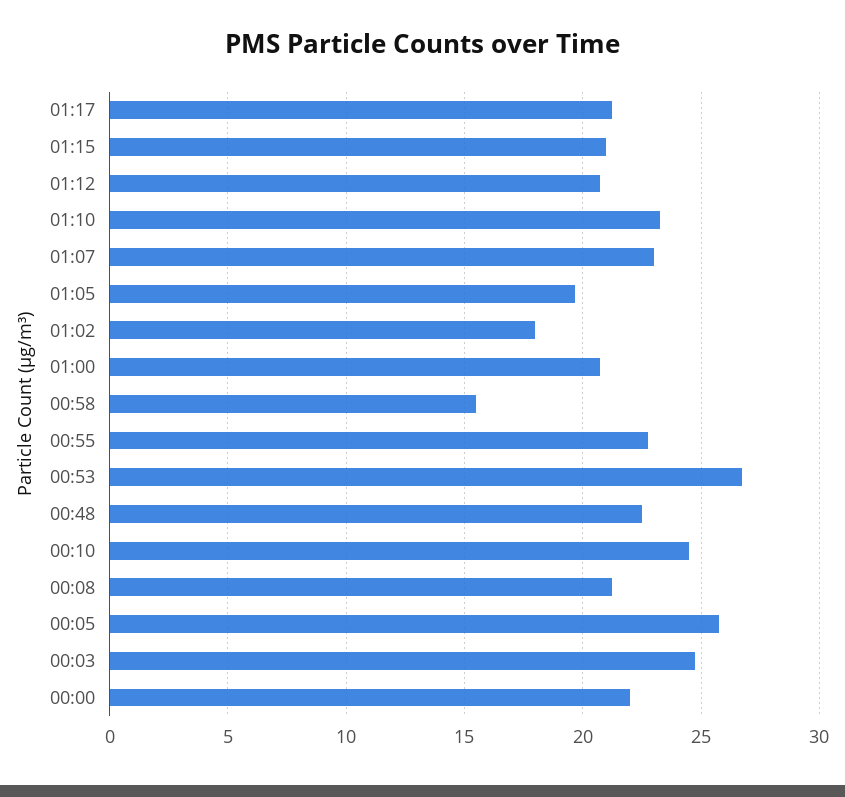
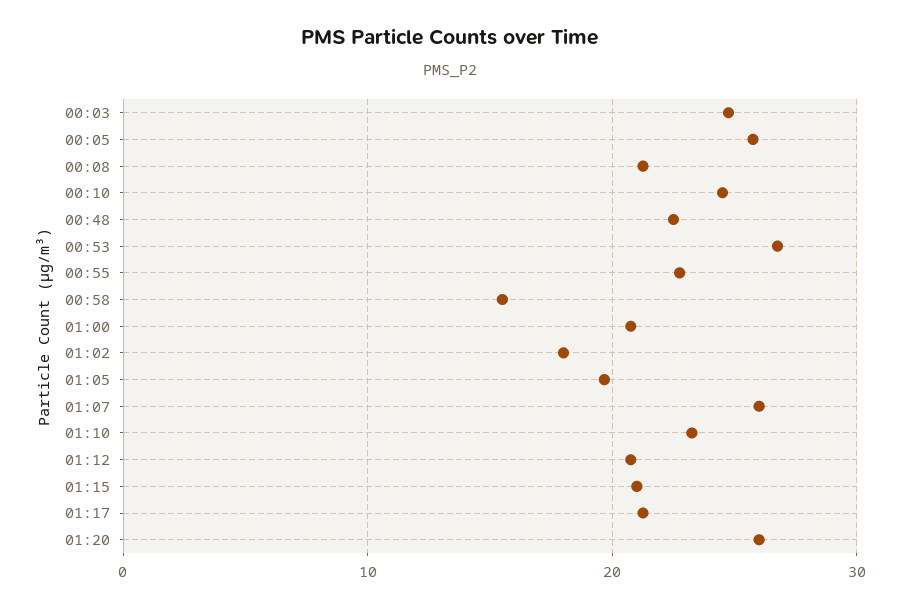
01:07: 23 -> 26
00:00: 22 -> none
01:20: none -> 26

